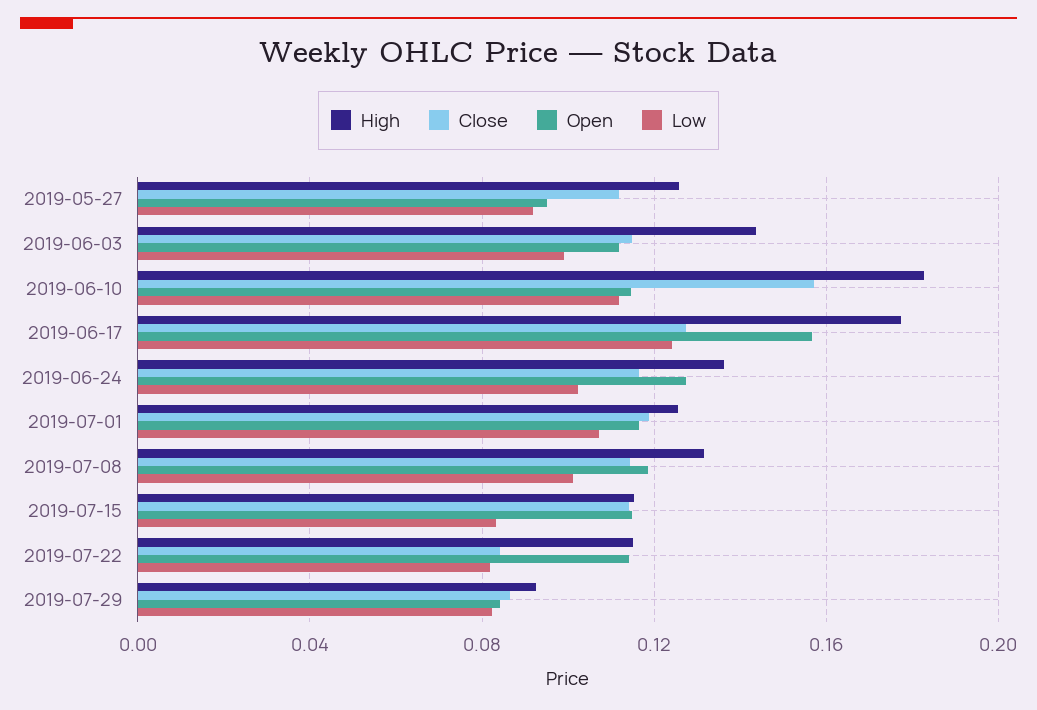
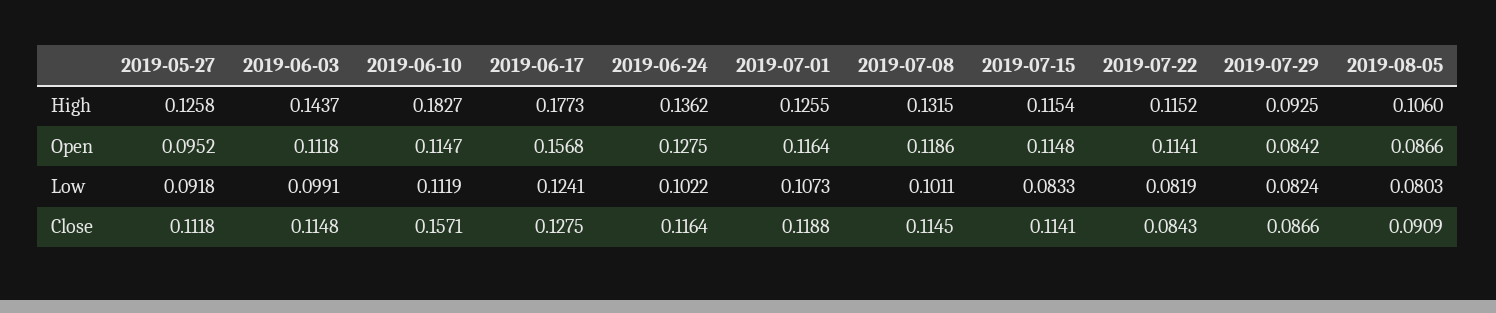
High, 2019-08-05: none -> 0.106
Open, 2019-08-05: none -> 0.0866
Low, 2019-08-05: none -> 0.0803
Close, 2019-08-05: none -> 0.0909

